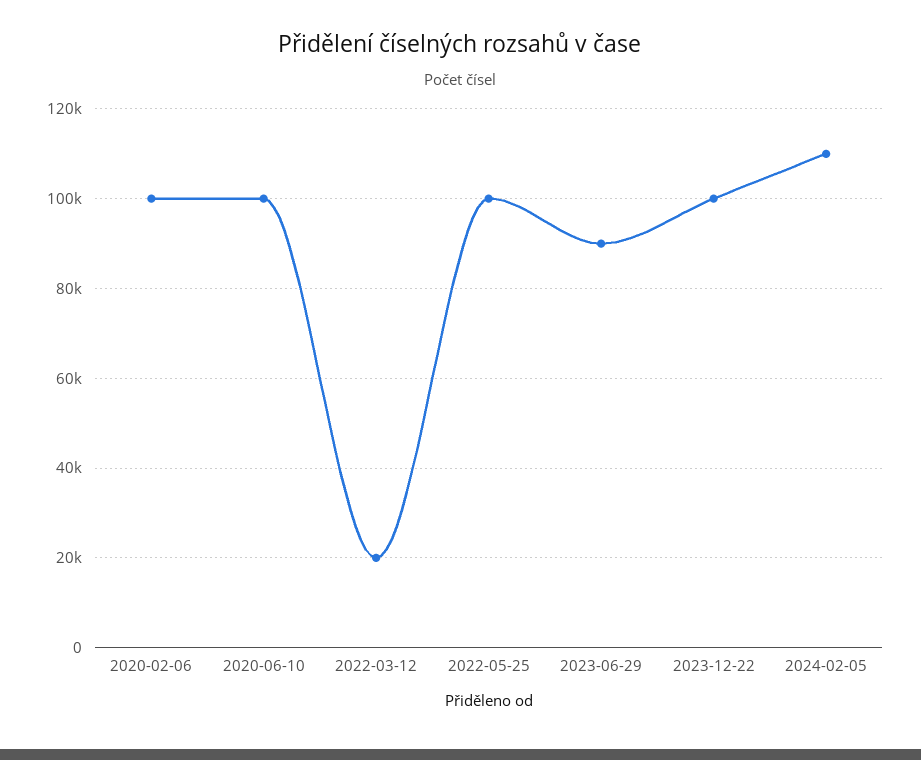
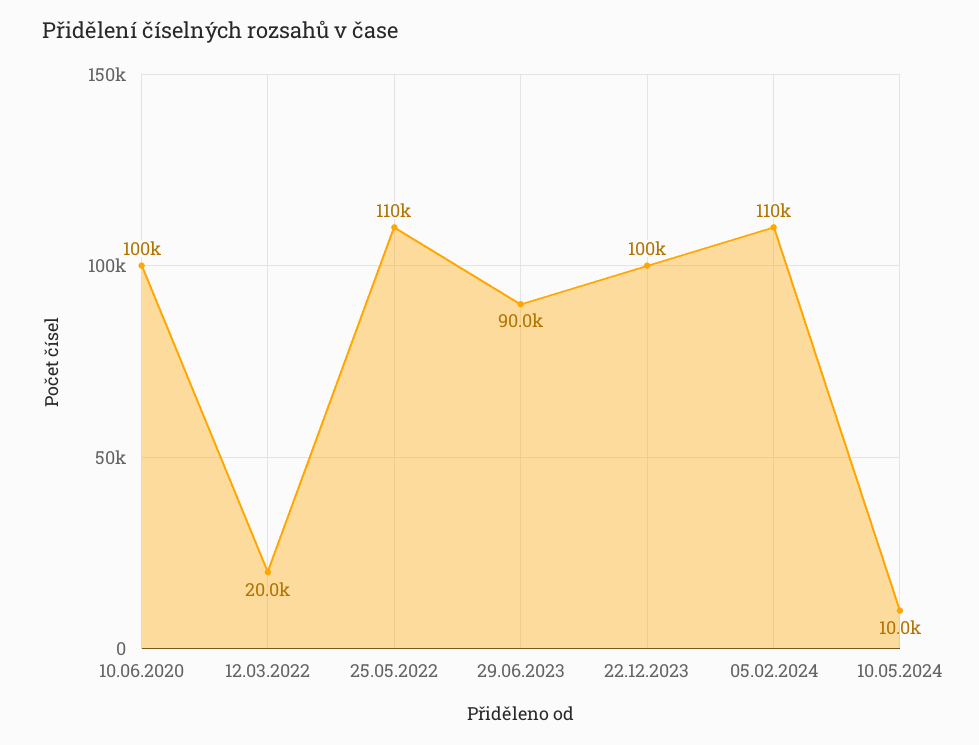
2020-02-06: 100000 -> none
2022-05-25: 100000 -> 110000
10.05.2024: none -> 10000

